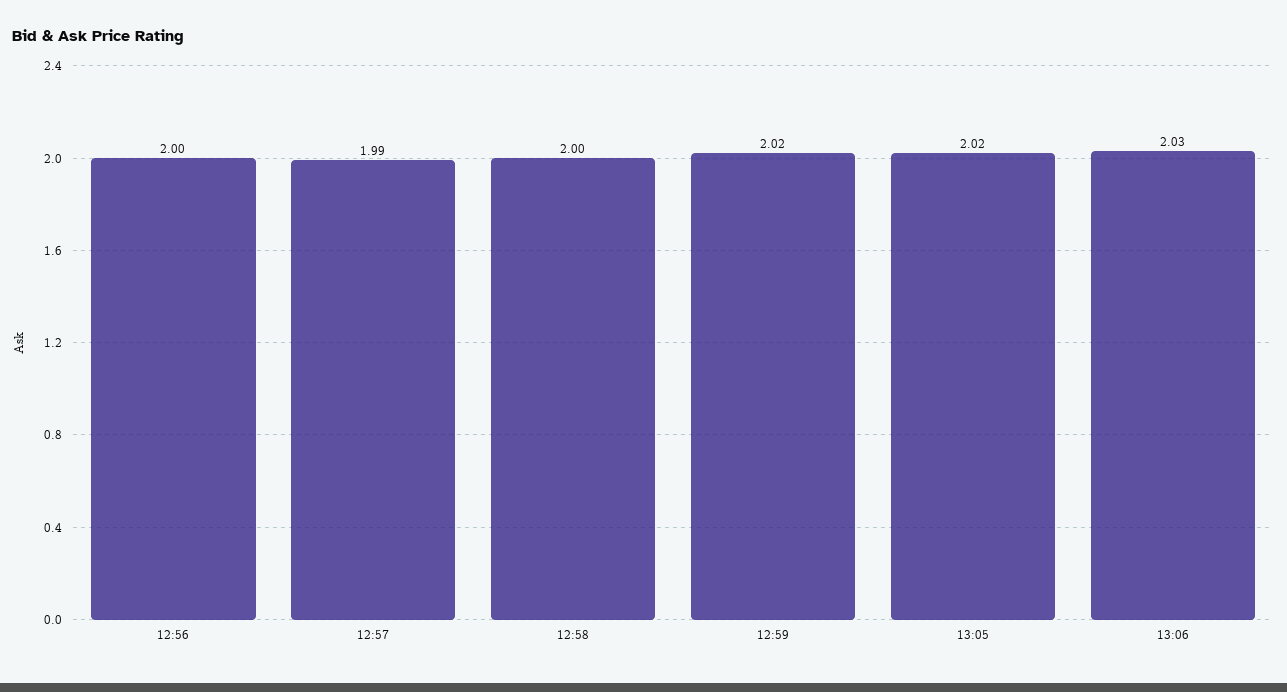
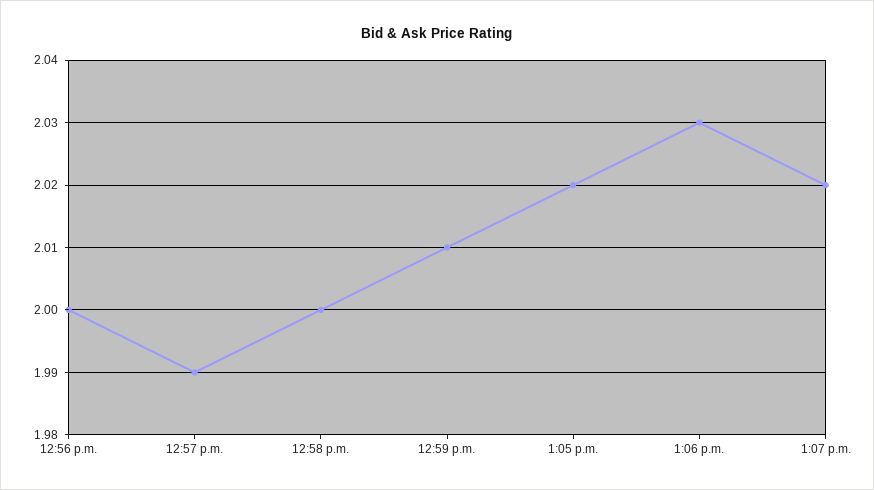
12:59: 2.02 -> 2.01
1:07 p.m.: none -> 2.02

